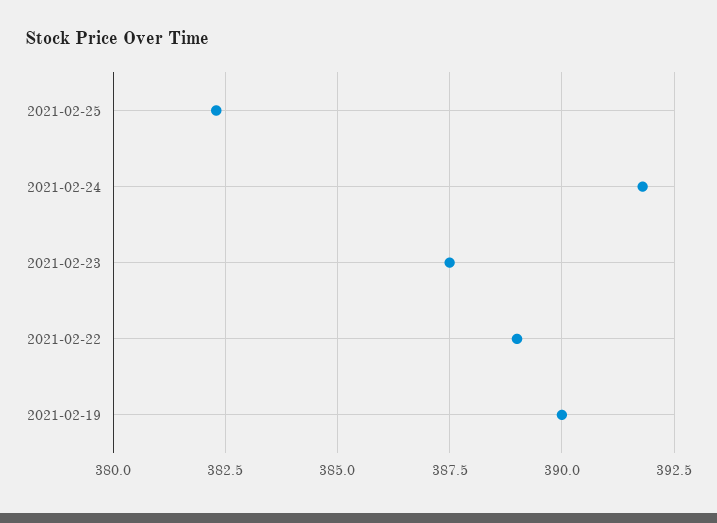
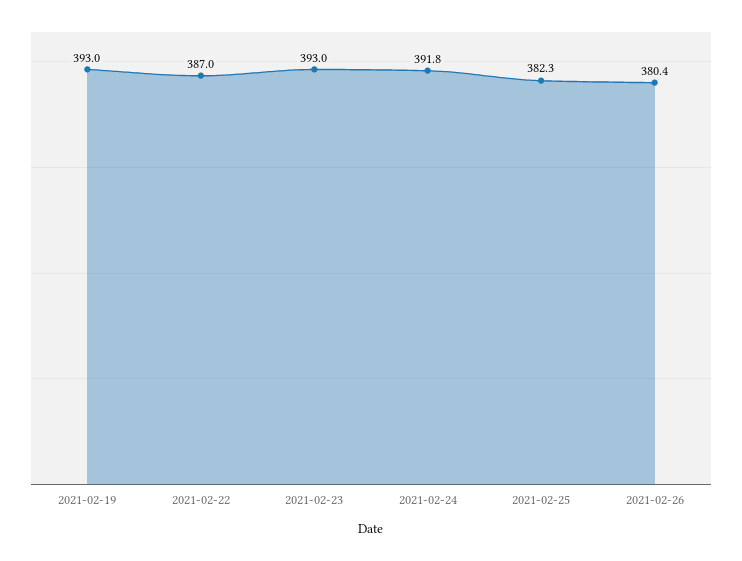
2021-02-23: 387.5 -> 393
2021-02-22: 389 -> 387
2021-02-19: 390 -> 393
2021-02-26: none -> 380.4

